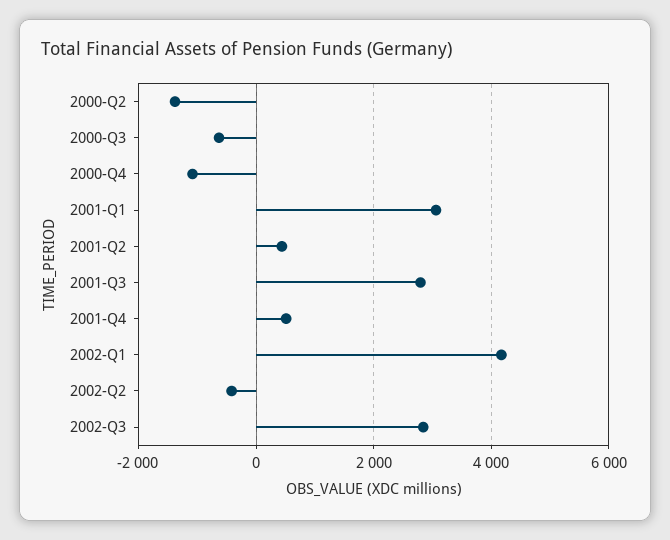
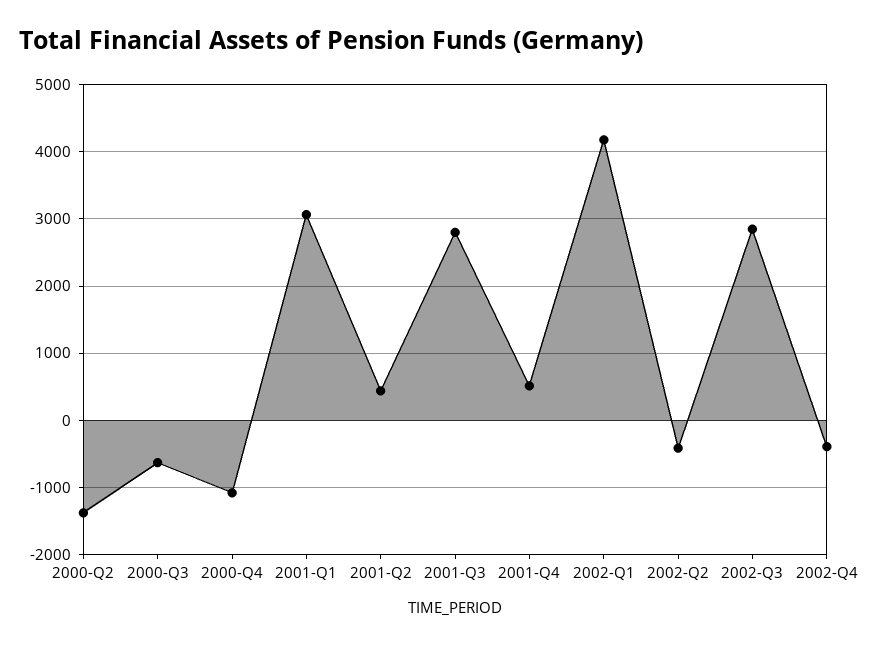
2002-Q4: none -> -400

